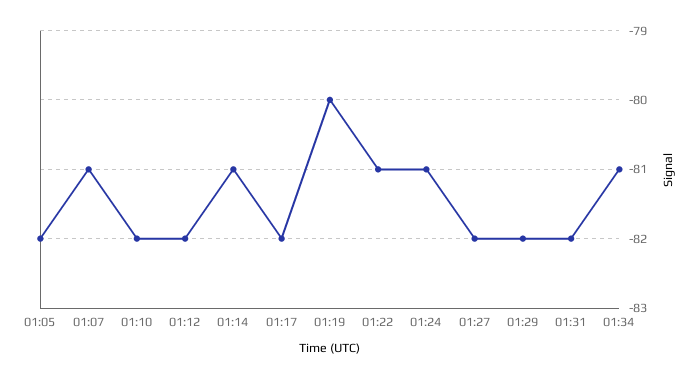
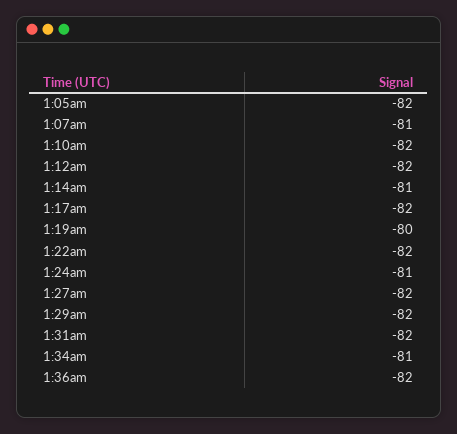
01:22: -81 -> -82
1:36am: none -> -82

